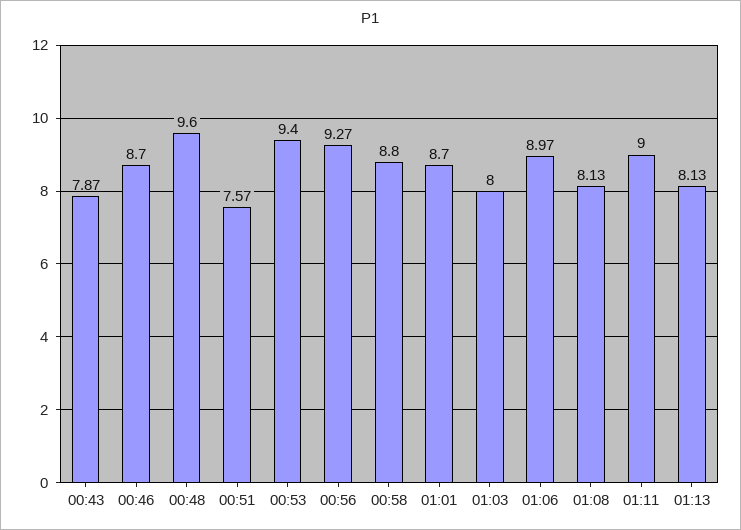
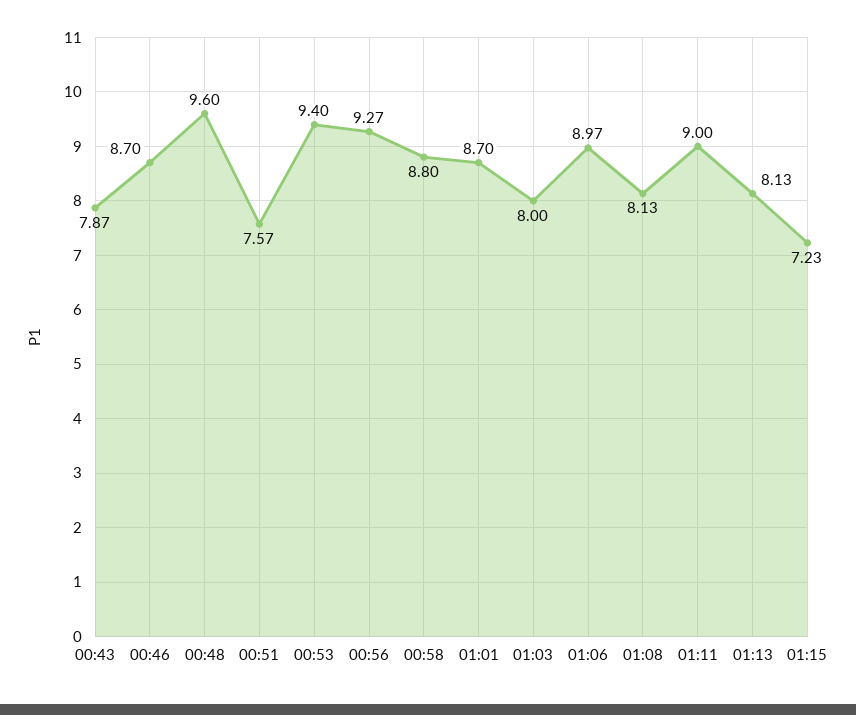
01:15: none -> 7.23

